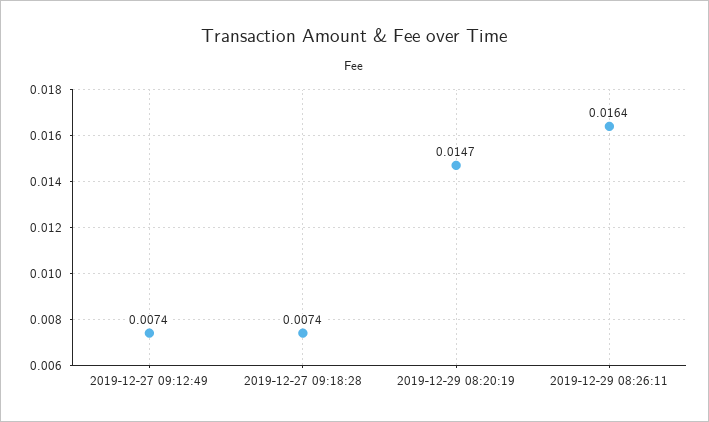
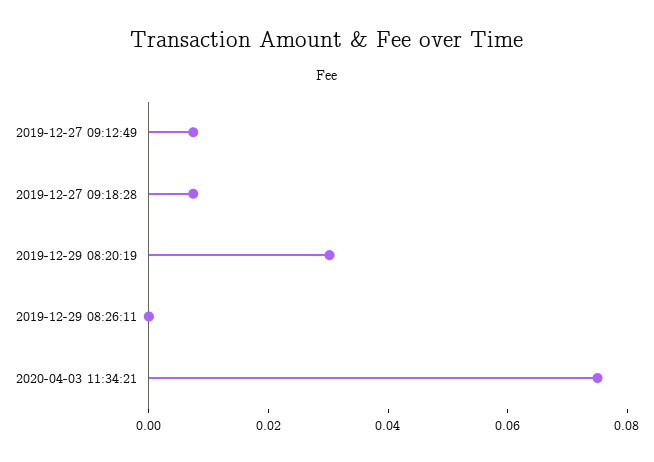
2019-12-29 08:20:19: 0.0147 -> 0.03
2019-12-29 08:26:11: 0.0164 -> 0
2020-04-03 11:34:21: none -> 0.075

